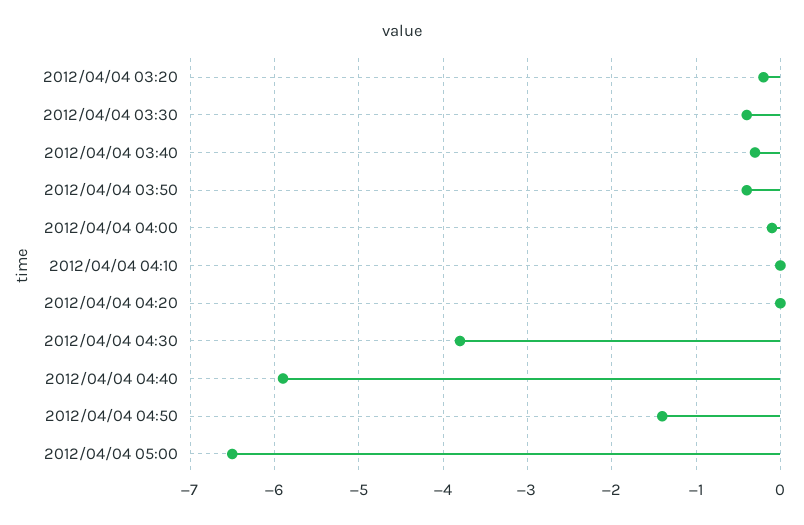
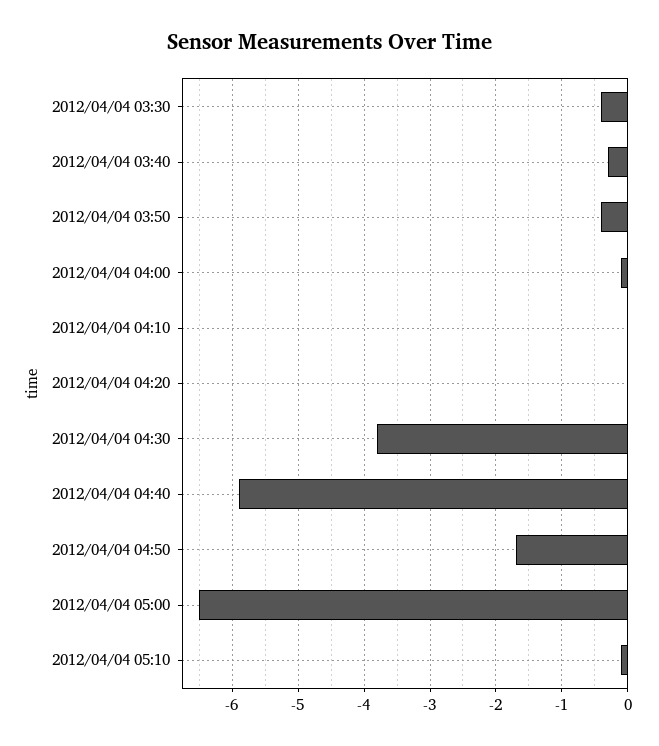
2012/04/04 03:20: -0.2 -> none
2012/04/04 04:50: -1.4 -> -1.7
2012/04/04 05:10: none -> -0.1

